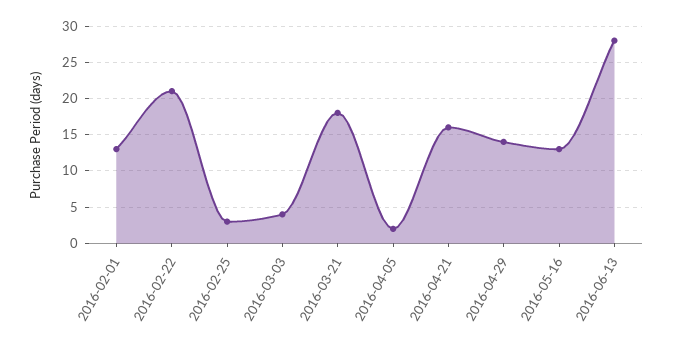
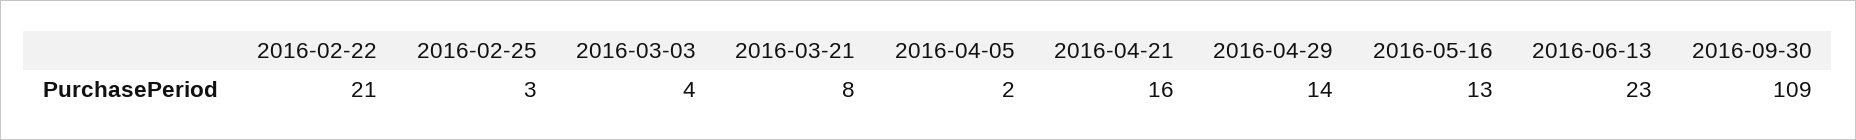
2016-02-01: 13 -> none
2016-03-21: 18 -> 8
2016-06-13: 28 -> 23
2016-09-30: none -> 109

